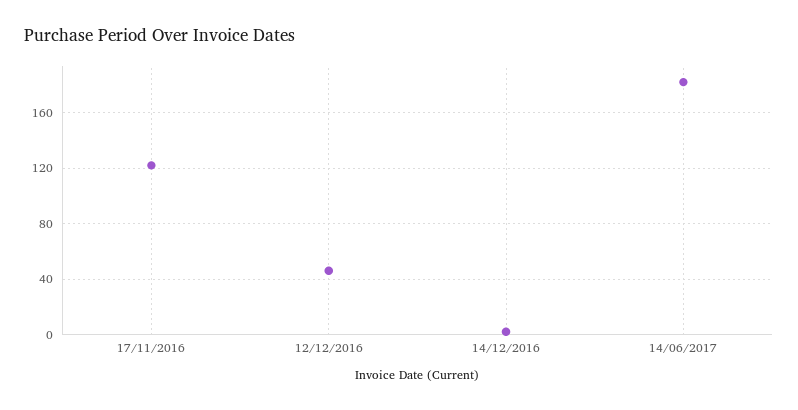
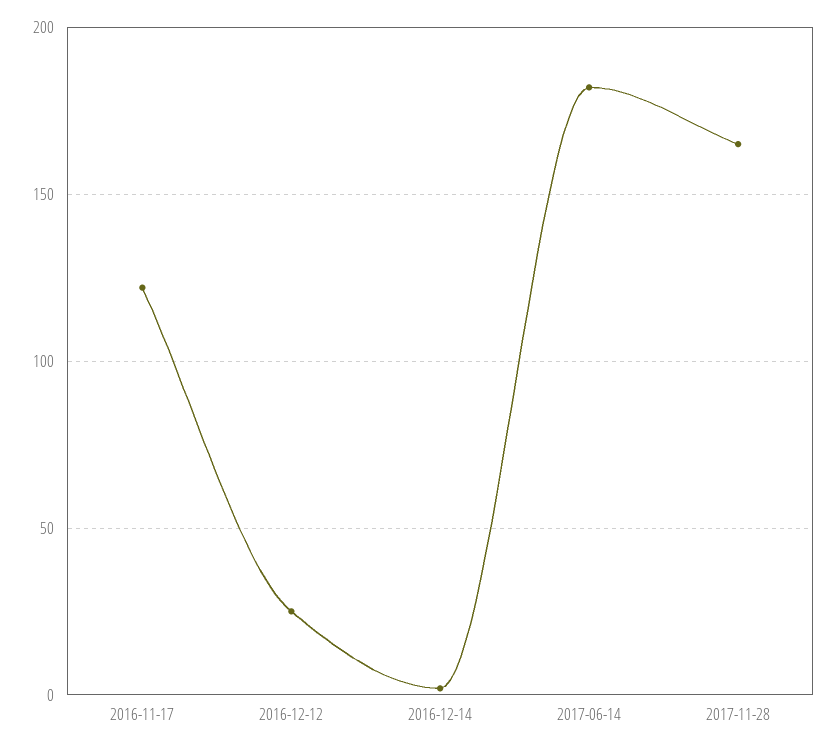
12/12/2016: 45 -> 25
2017-11-28: none -> 165

